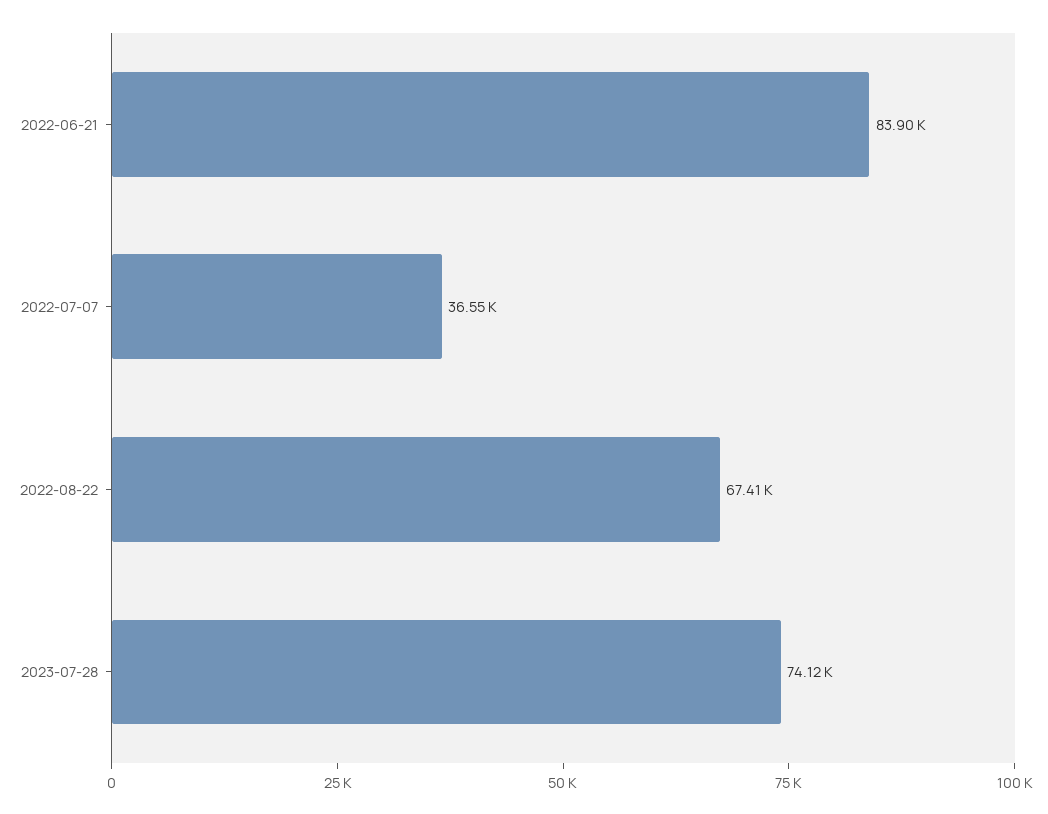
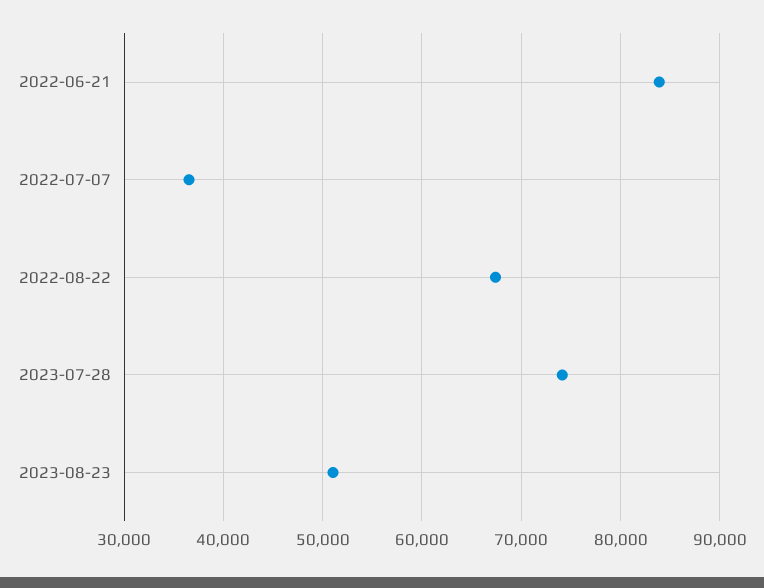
2023-08-23: none -> 51000

